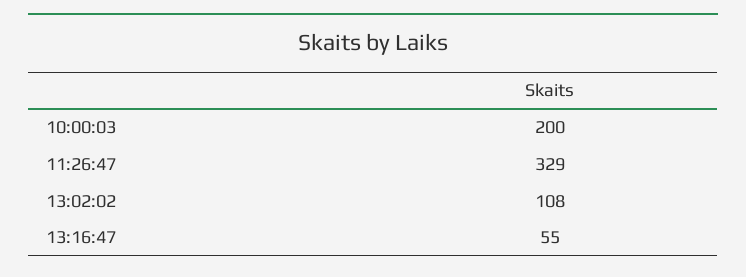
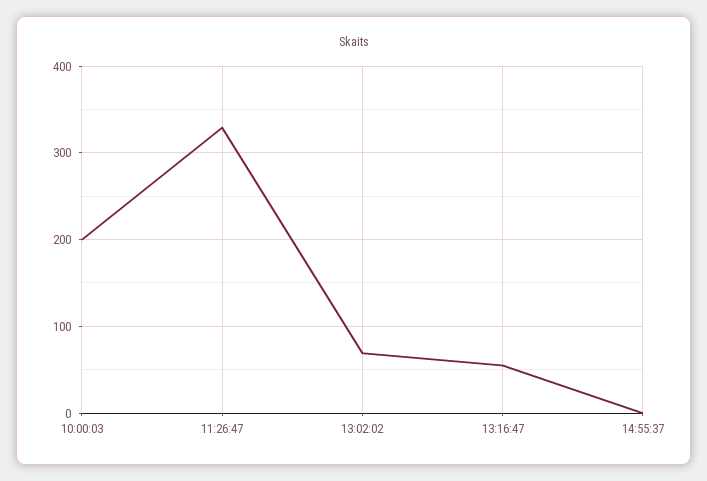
13:02:02: 108 -> 70
14:55:37: none -> 0

